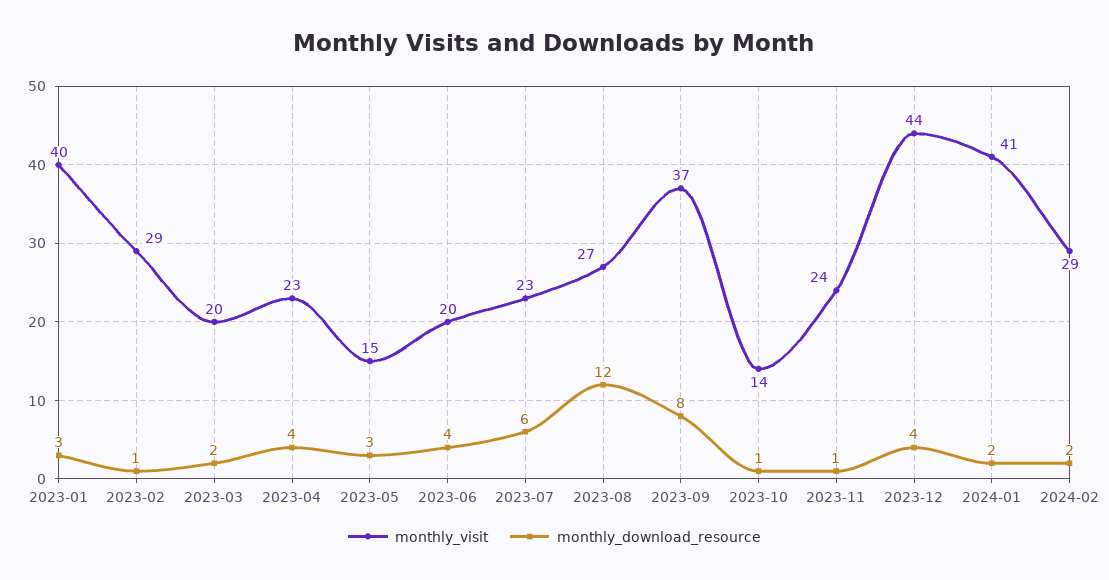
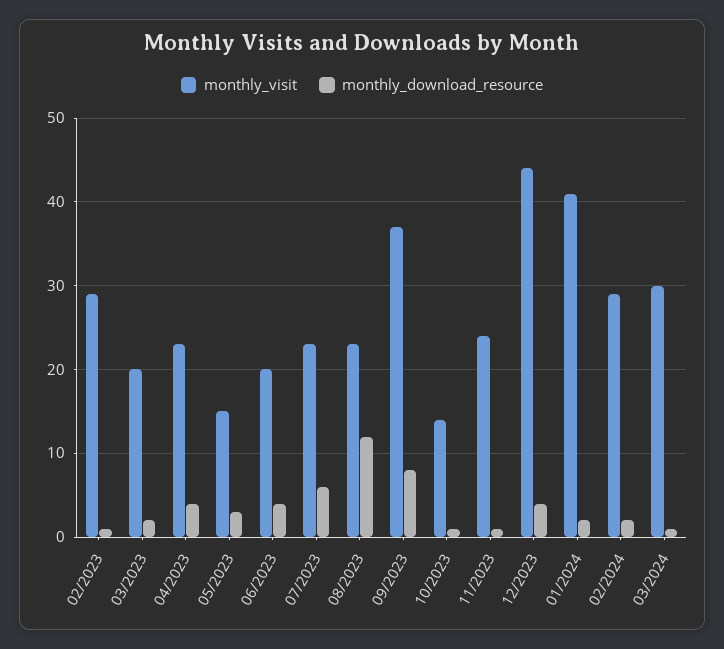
monthly_visit, 2023-01: 40 -> none
monthly_download_resource, 2023-01: 3 -> none
monthly_visit, 2023-08: 27 -> 23
monthly_visit, 03/2024: none -> 30
monthly_download_resource, 03/2024: none -> 1

